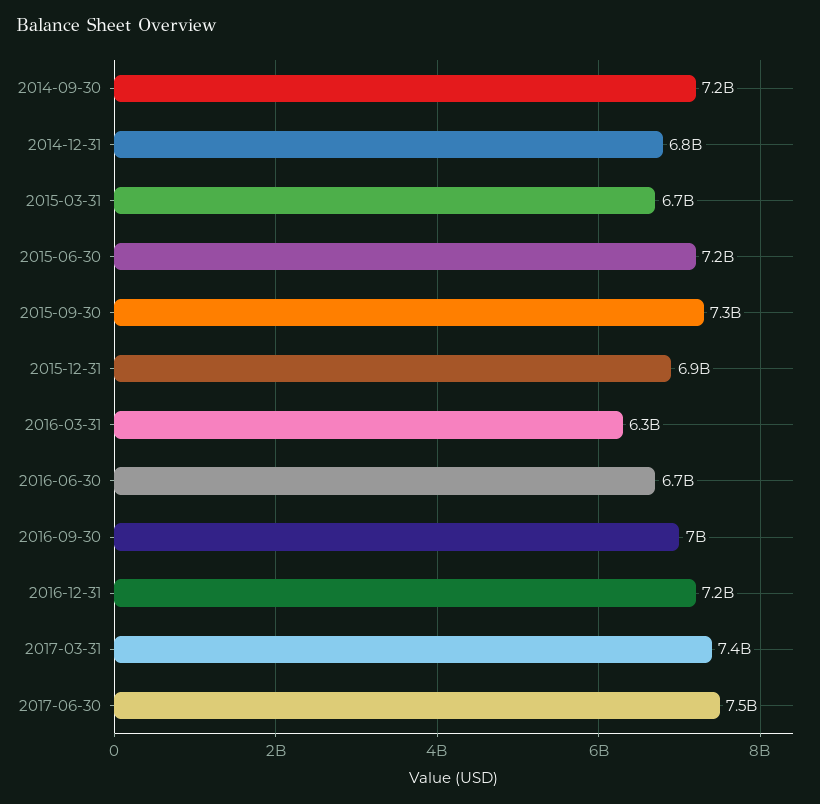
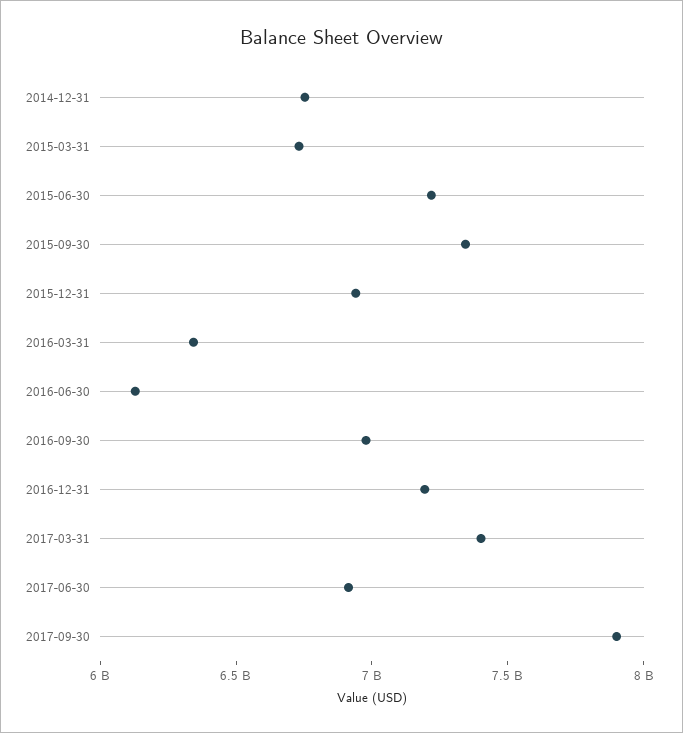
2014-09-30: 7200000000 -> none
2016-06-30: 6700000000 -> 6100000000
2017-06-30: 7500000000 -> 6900000000
2017-09-30: none -> 7900000000

